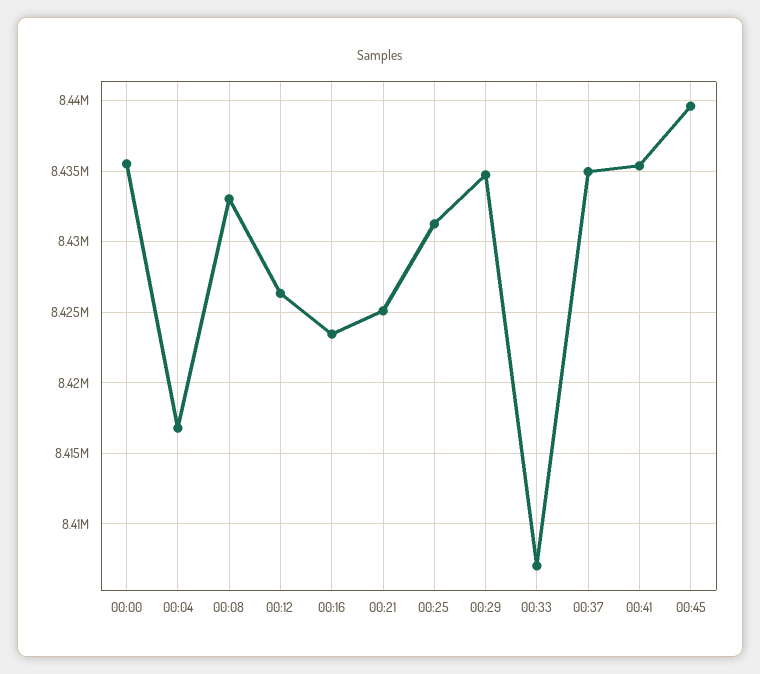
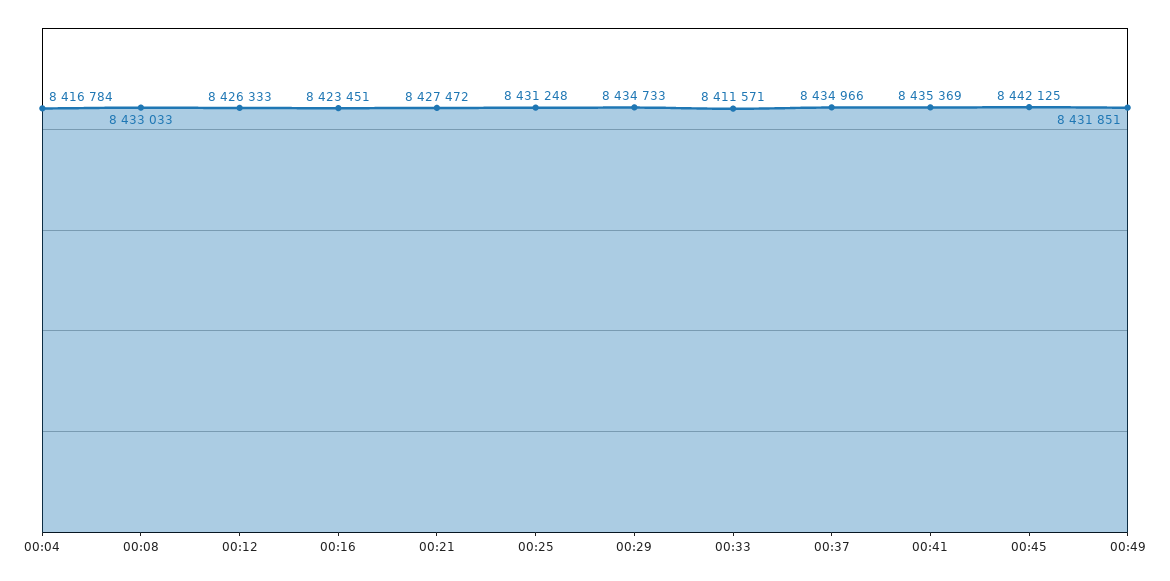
00:00: 8435500 -> none
00:21: 8425000 -> 8427472
00:33: 8407000 -> 8411571
00:45: 8439500 -> 8442125
00:49: none -> 8431851

